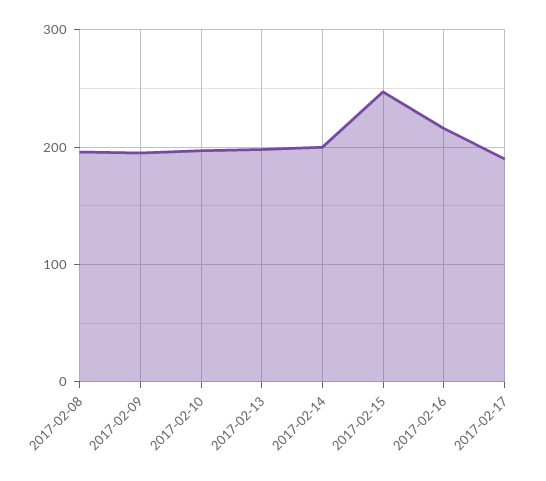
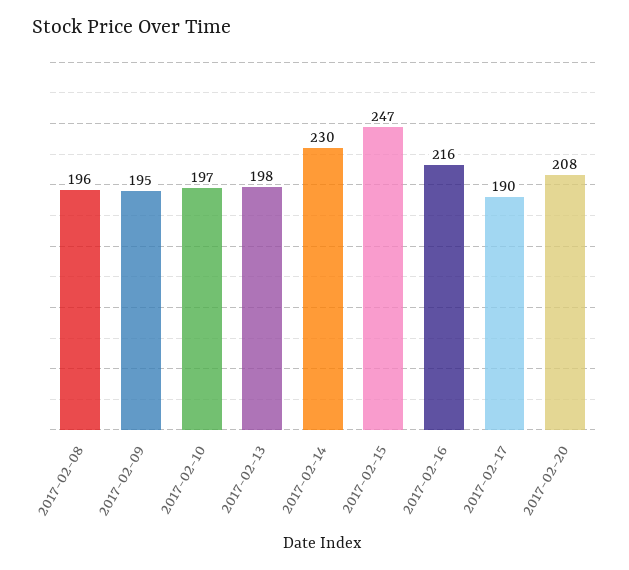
2017-02-14: 200 -> 230
2017-02-20: none -> 208

